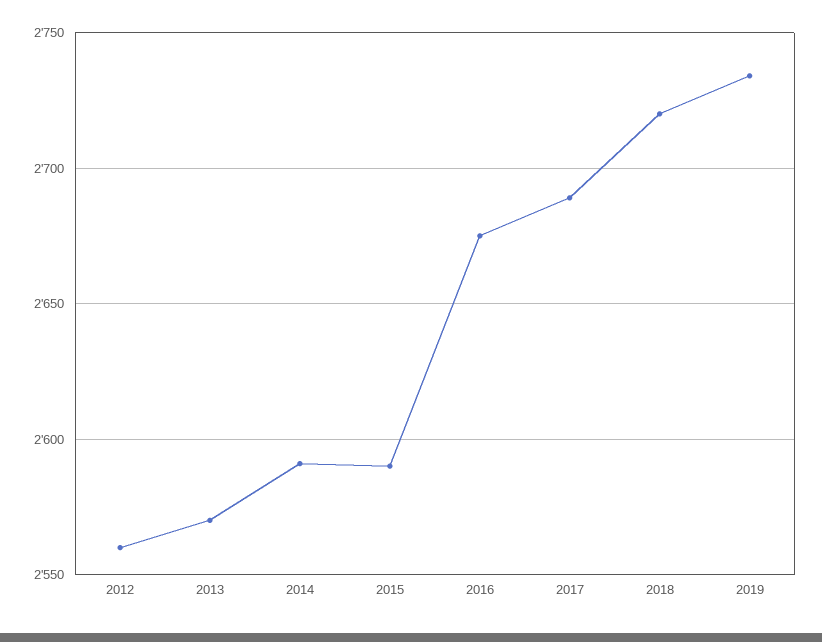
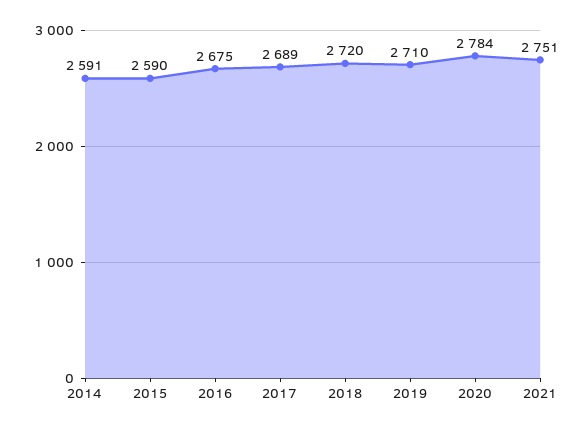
2012: 2560 -> none
2013: 2570 -> none
2019: 2735 -> 2710
2020: none -> 2784
2021: none -> 2751

